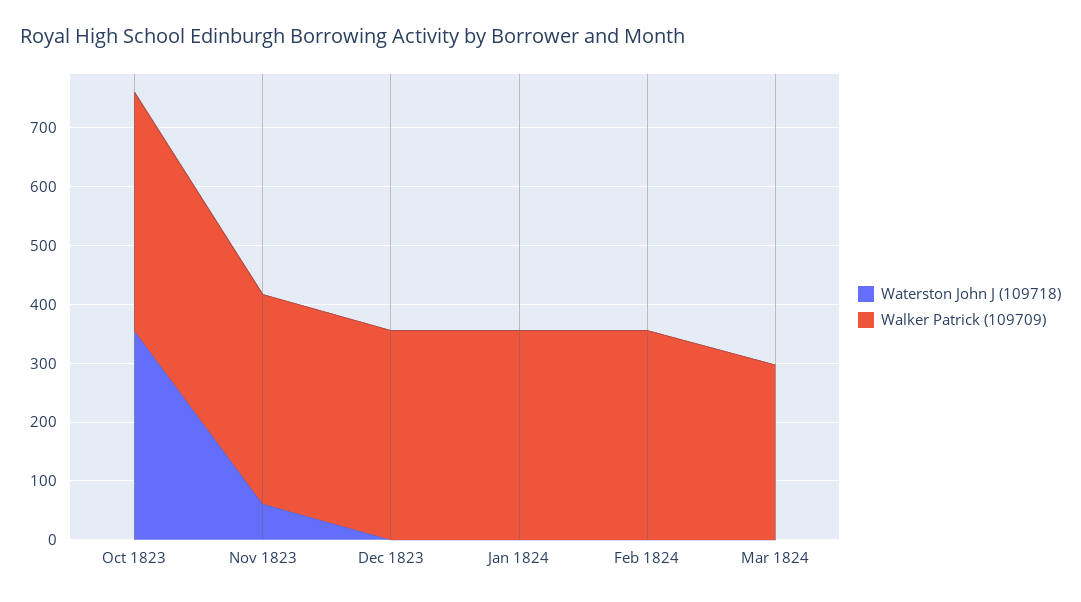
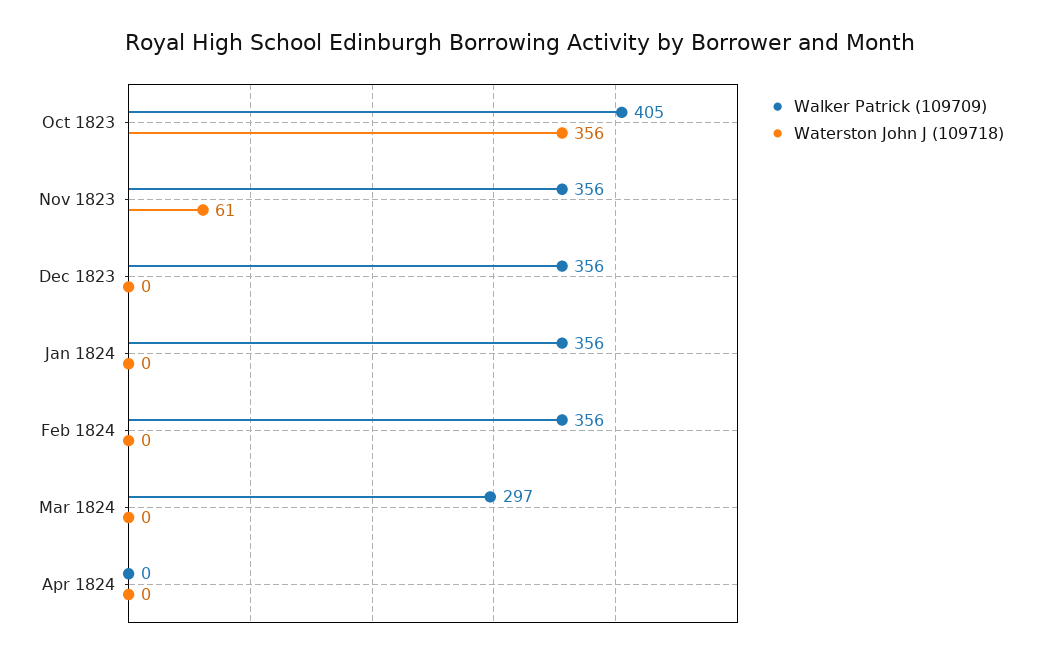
Walker Patrick (109709), Apr 1824: none -> 0
Waterston John J (109718), Apr 1824: none -> 0

